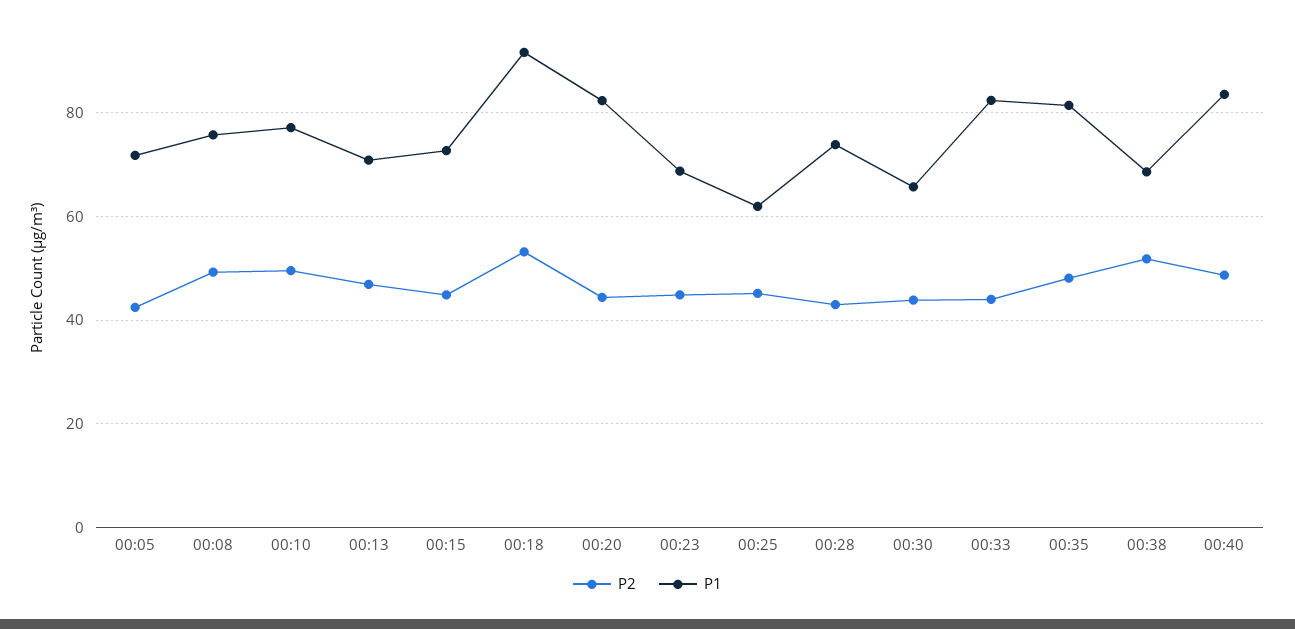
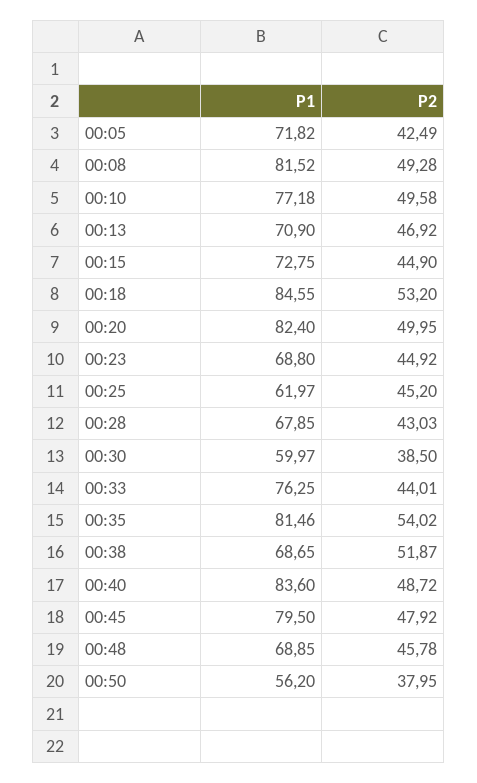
P1, 00:08: 76 -> 81.52
P1, 00:18: 92 -> 84.55
P2, 00:20: 44 -> 49.95
P1, 00:28: 74 -> 67.85
P2, 00:30: 44 -> 38.5
P1, 00:30: 66 -> 59.97
P1, 00:33: 82 -> 76.25
P2, 00:35: 48 -> 54.02
P1, 00:45: none -> 79.5
P2, 00:45: none -> 47.92
P1, 00:48: none -> 68.85
P2, 00:48: none -> 45.78
P1, 00:50: none -> 56.2
P2, 00:50: none -> 37.95

